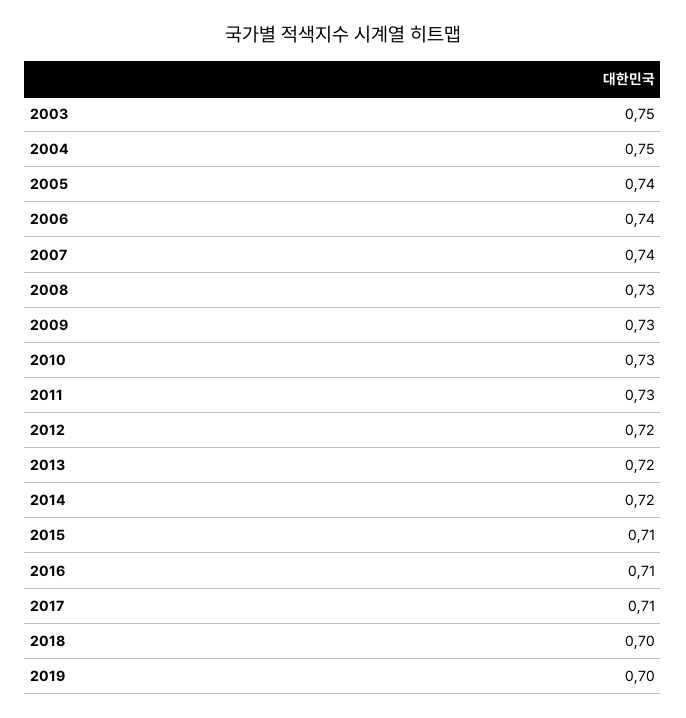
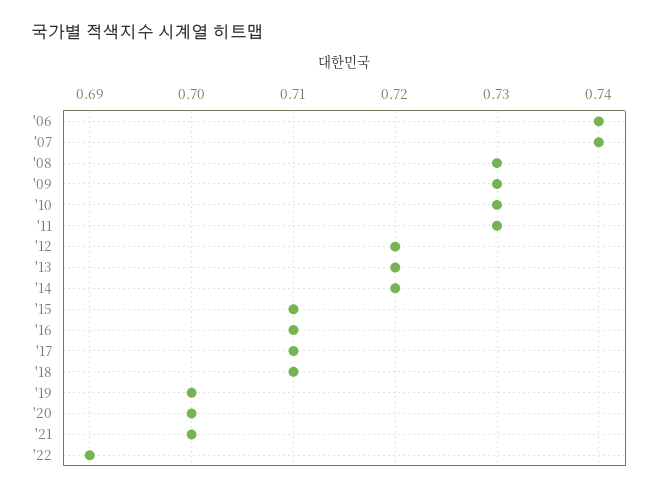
2003: 0.75 -> none
2004: 0.75 -> none
2005: 0.74 -> none
2018: 0.7 -> 0.71
'20: none -> 0.7
'21: none -> 0.7
'22: none -> 0.69

